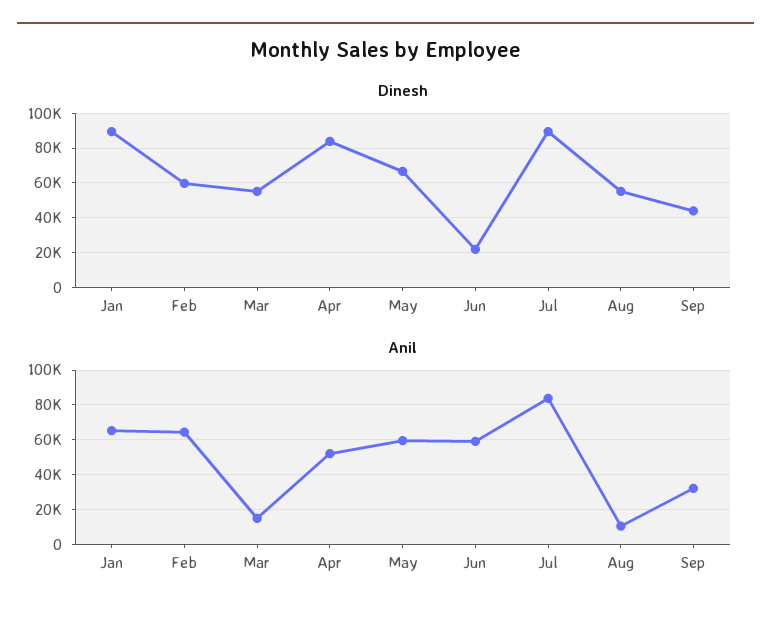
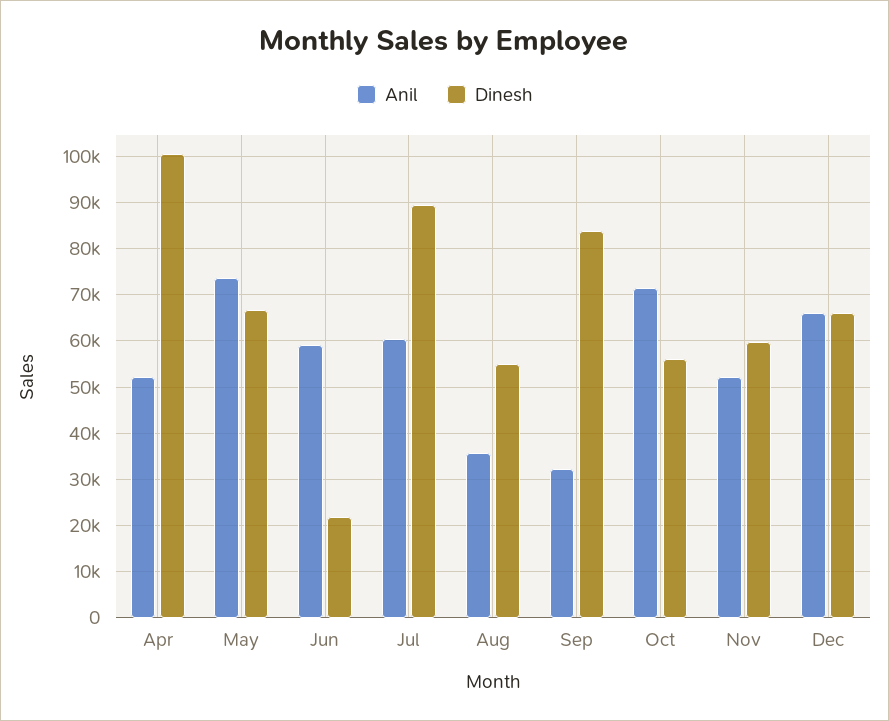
Dinesh, Jan: 90000 -> none
Dinesh, Feb: 60000 -> none
Dinesh, Mar: 55000 -> none
Dinesh, Apr: 85000 -> 100000
Dinesh, Sep: 45000 -> 84000
Anil, Jan: 65000 -> none
Anil, Feb: 65000 -> none
Anil, Mar: 15000 -> none
Anil, May: 60000 -> 74000
Anil, Jul: 85000 -> 60000
Anil, Aug: 10000 -> 36000
Anil, Oct: none -> 72000
Dinesh, Oct: none -> 56000
Anil, Nov: none -> 52000
Dinesh, Nov: none -> 60000
Anil, Dec: none -> 66000
Dinesh, Dec: none -> 66000

